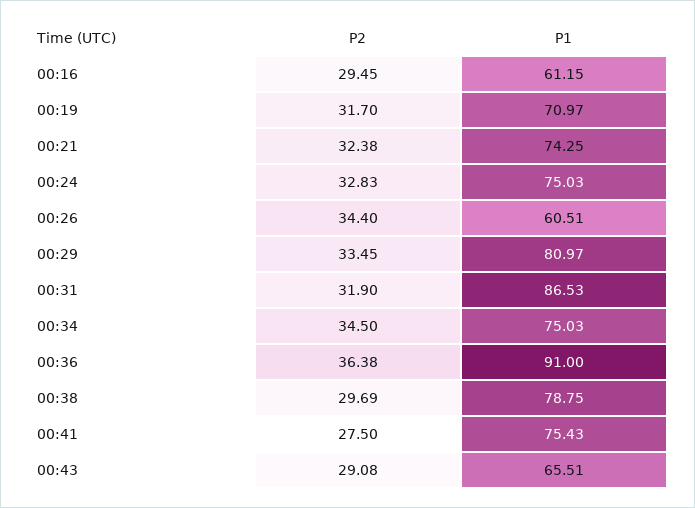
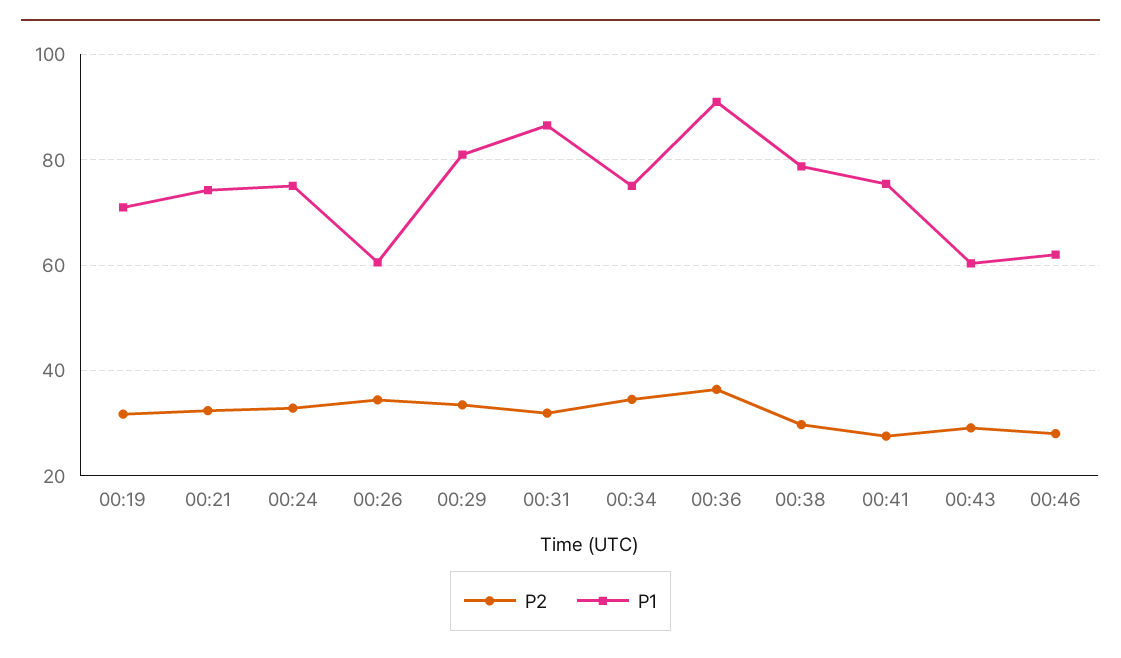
P2, 00:16: 29.45 -> none
P1, 00:16: 61.15 -> none
P1, 00:43: 65.51 -> 60
P2, 00:46: none -> 28
P1, 00:46: none -> 62

